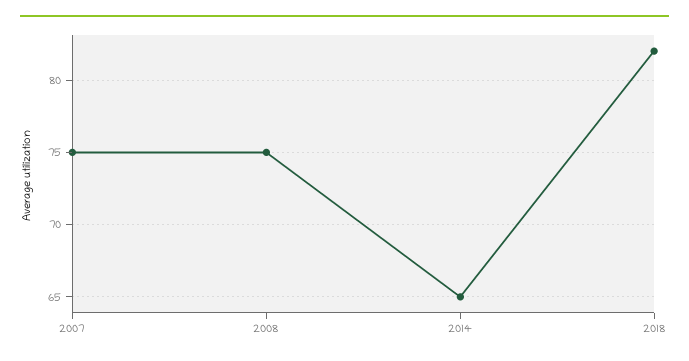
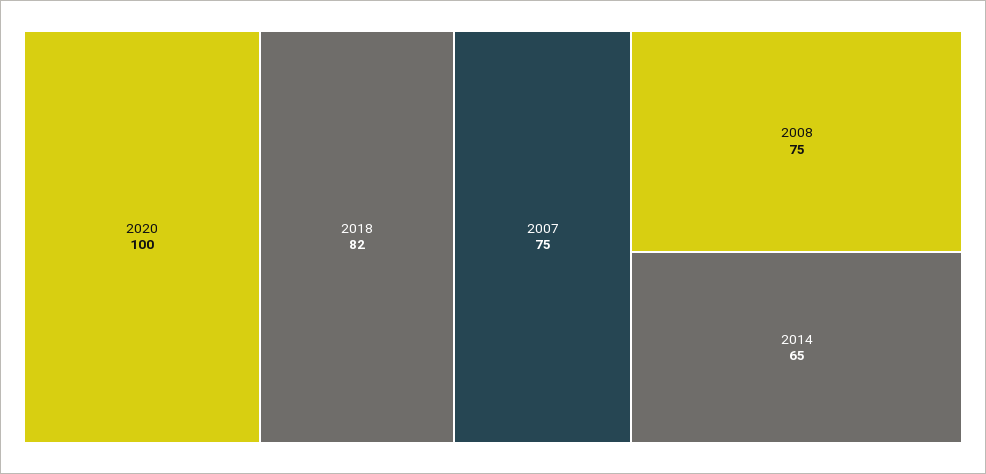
2020: none -> 100

